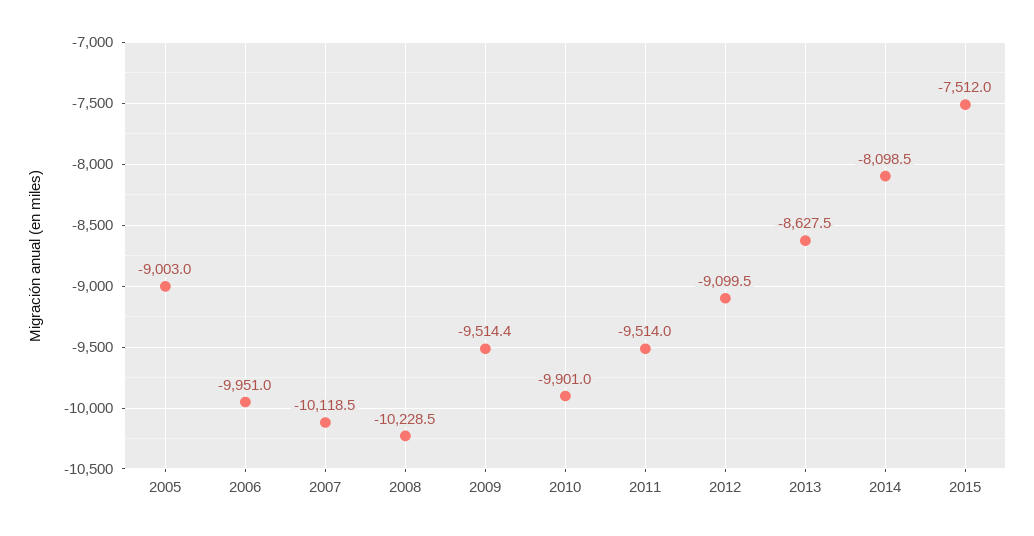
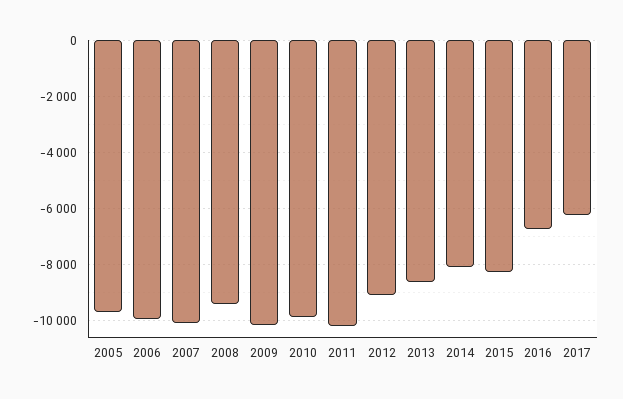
2005: -9003 -> -9750
2008: -10228.5 -> -9500
2009: -9514.4 -> -10250
2011: -9514 -> -10250
2015: -7512 -> -8250
2016: none -> -6750
2017: none -> -6250

